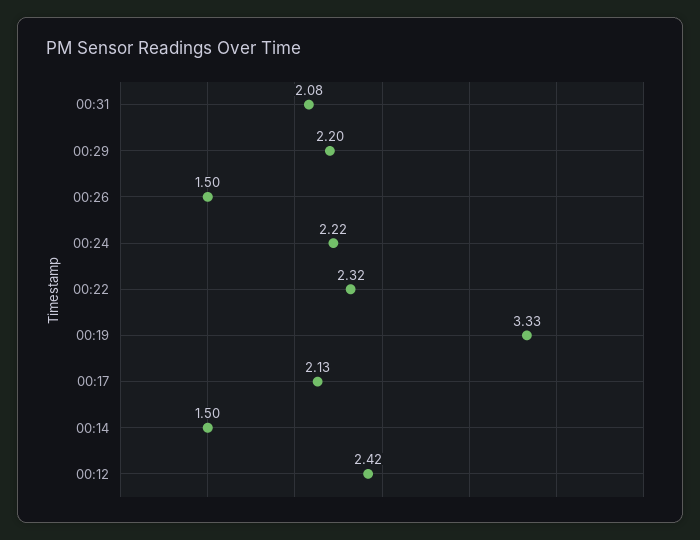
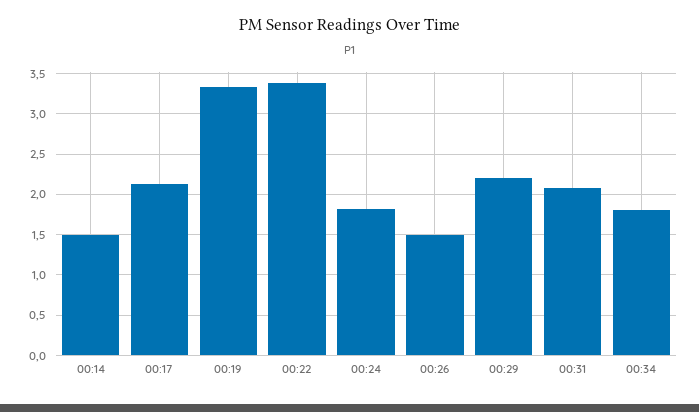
00:24: 2.22 -> 1.8
00:22: 2.32 -> 3.4
00:12: 2.42 -> none
00:34: none -> 1.8

